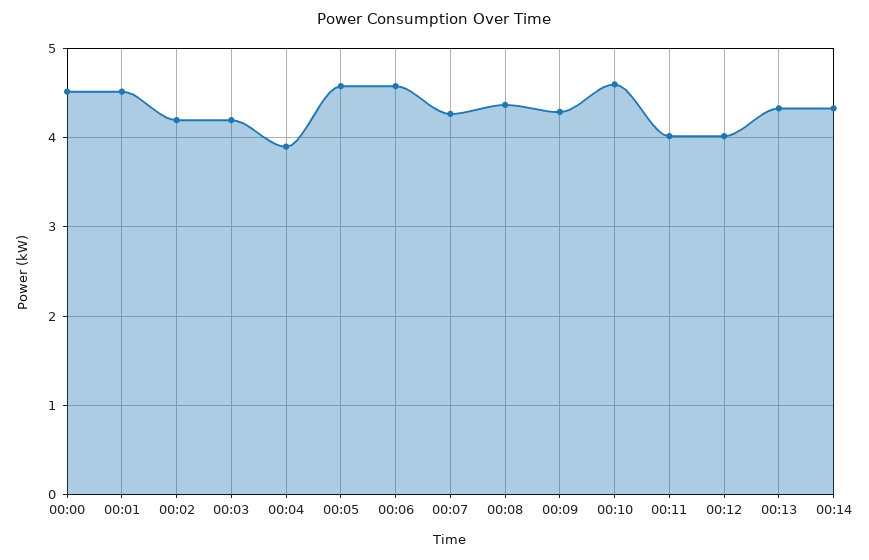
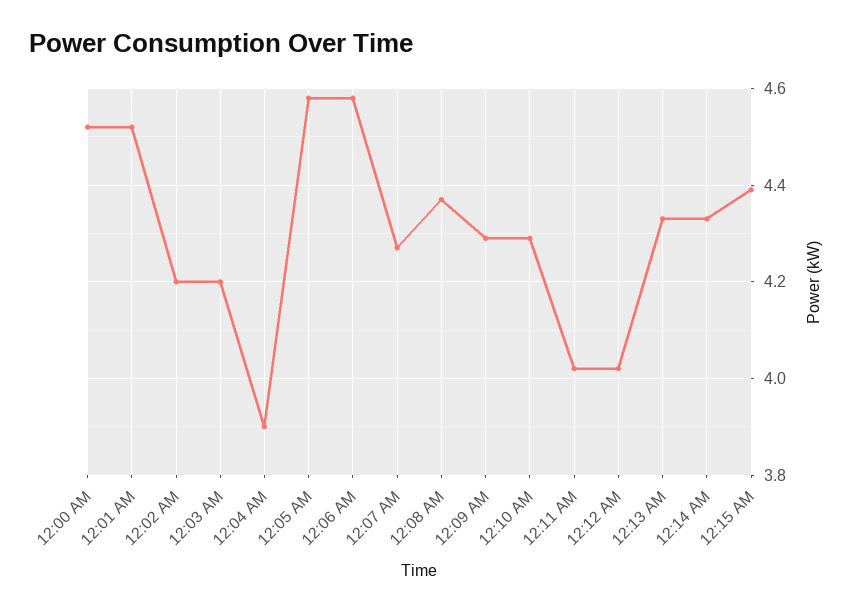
00:10: 4.6 -> 4.3
12:15 AM: none -> 4.4

